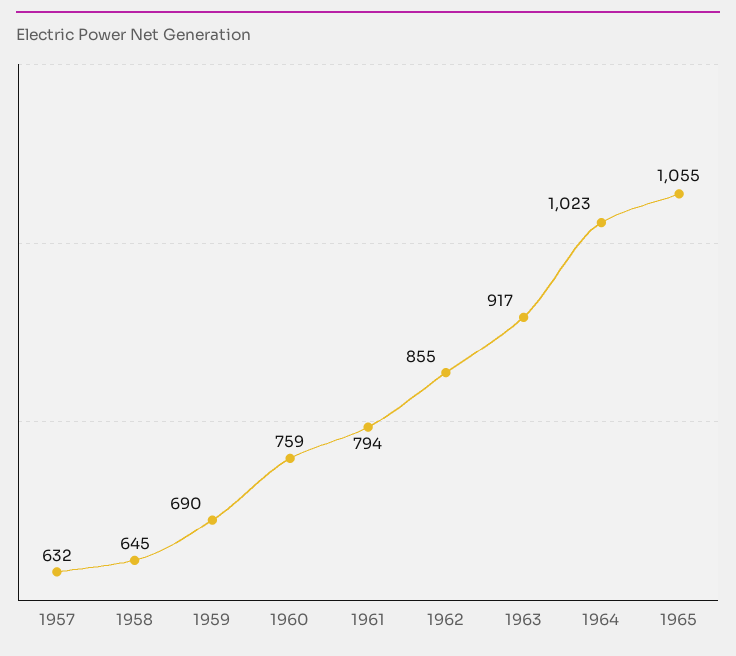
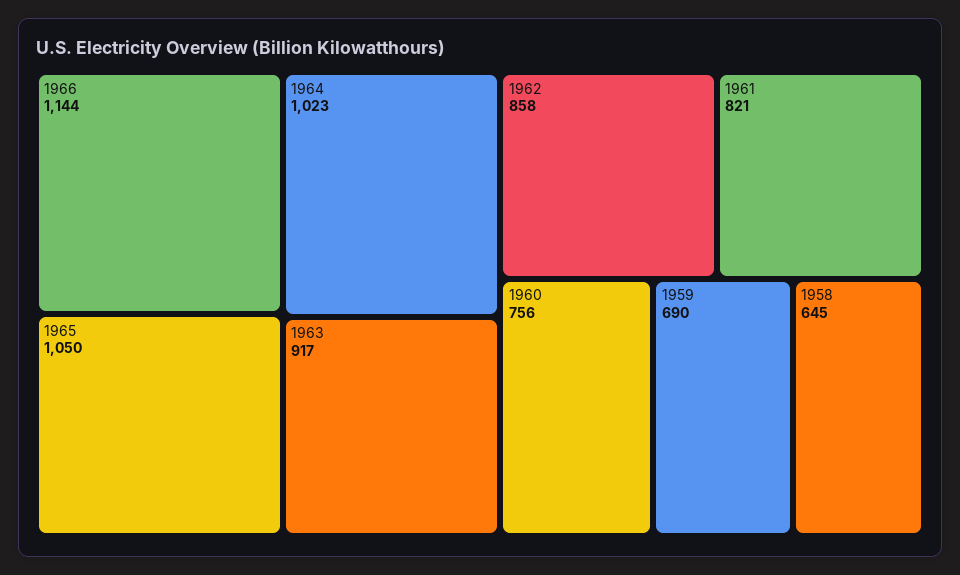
1957: 632 -> none
1960: 759 -> 756
1961: 794 -> 821
1962: 855 -> 858
1965: 1055 -> 1050
1966: none -> 1144

